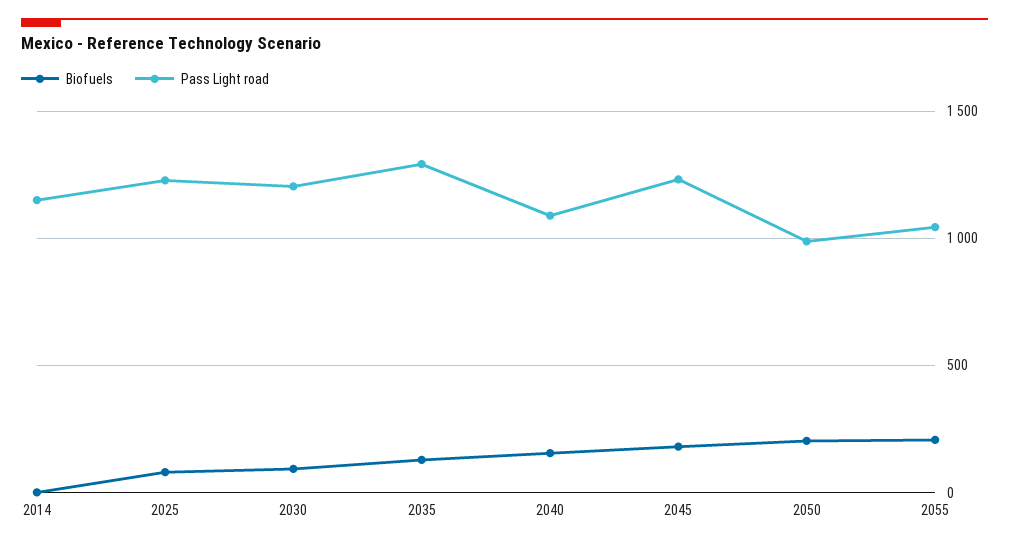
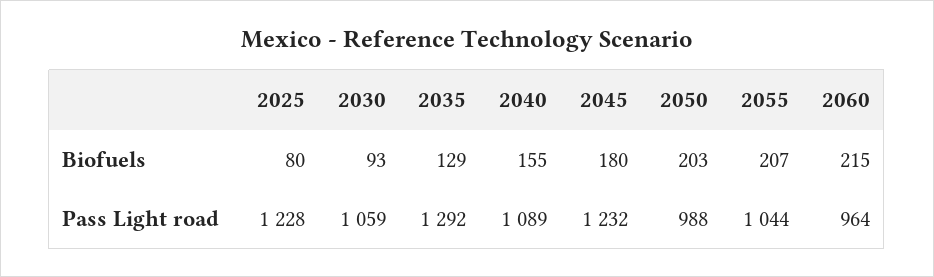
Biofuels, 2014: 0 -> none
Pass Light road, 2014: 1150 -> none
Pass Light road, 2030: 1200 -> 1059
Biofuels, 2060: none -> 215
Pass Light road, 2060: none -> 964

